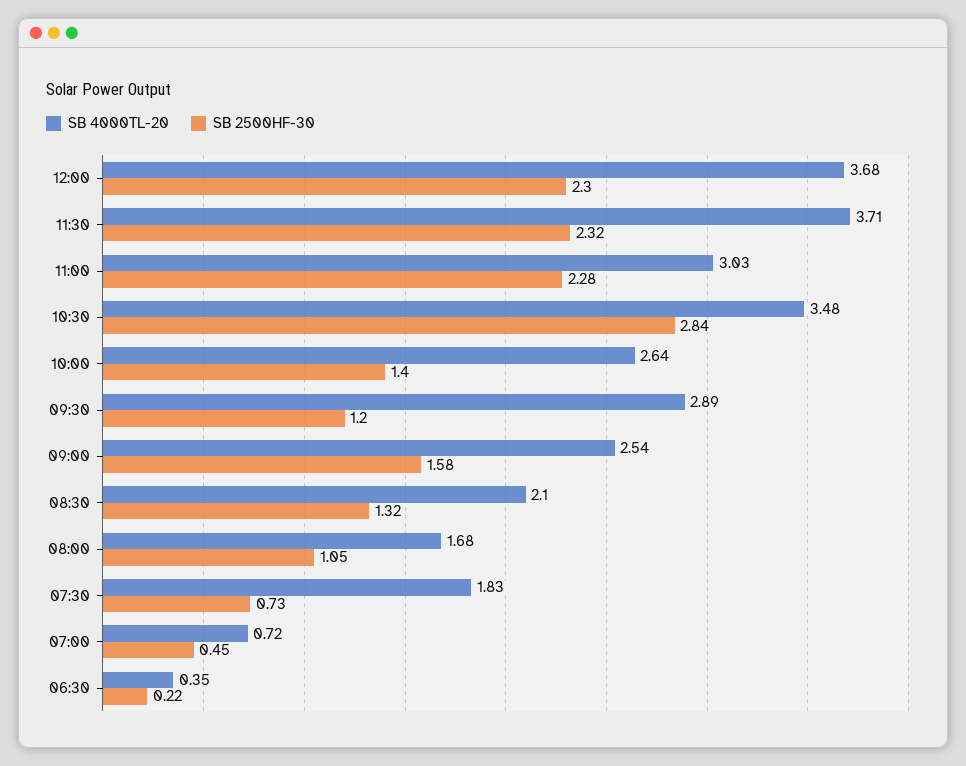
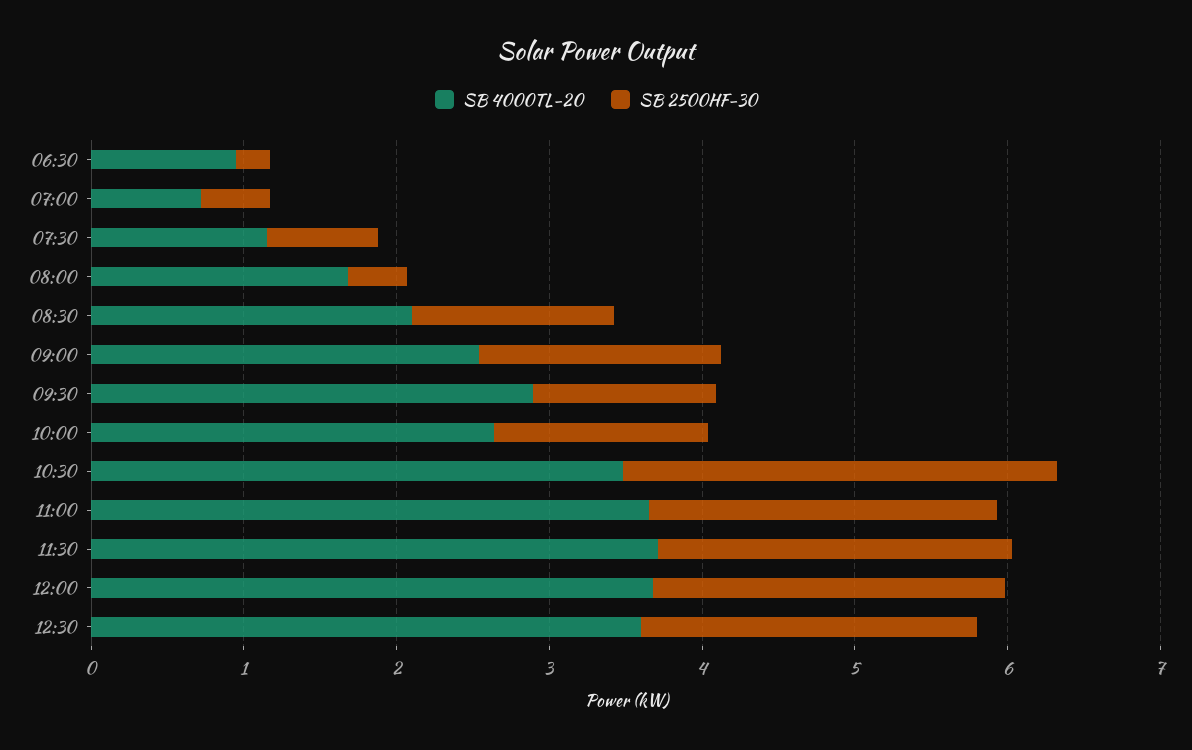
SB 4000TL-20, 11:00: 3.03 -> 3.6
SB 2500HF-30, 08:00: 1.05 -> 0.4
SB 4000TL-20, 07:30: 1.83 -> 1.2
SB 4000TL-20, 06:30: 0.35 -> 1
SB 4000TL-20, 12:30: none -> 3.6
SB 2500HF-30, 12:30: none -> 2.2

